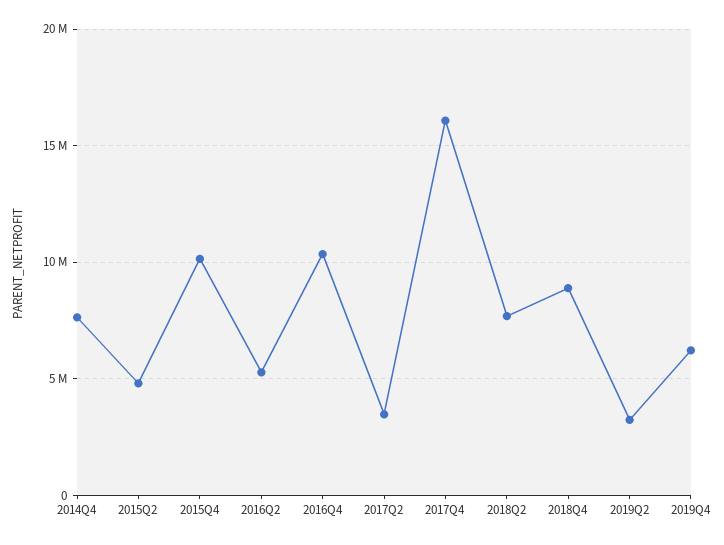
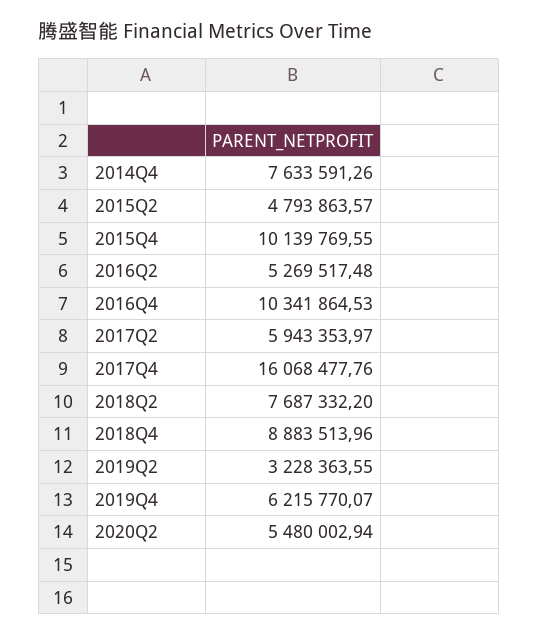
2017Q2: 3500000 -> 5943353.97
2020Q2: none -> 5480002.94

